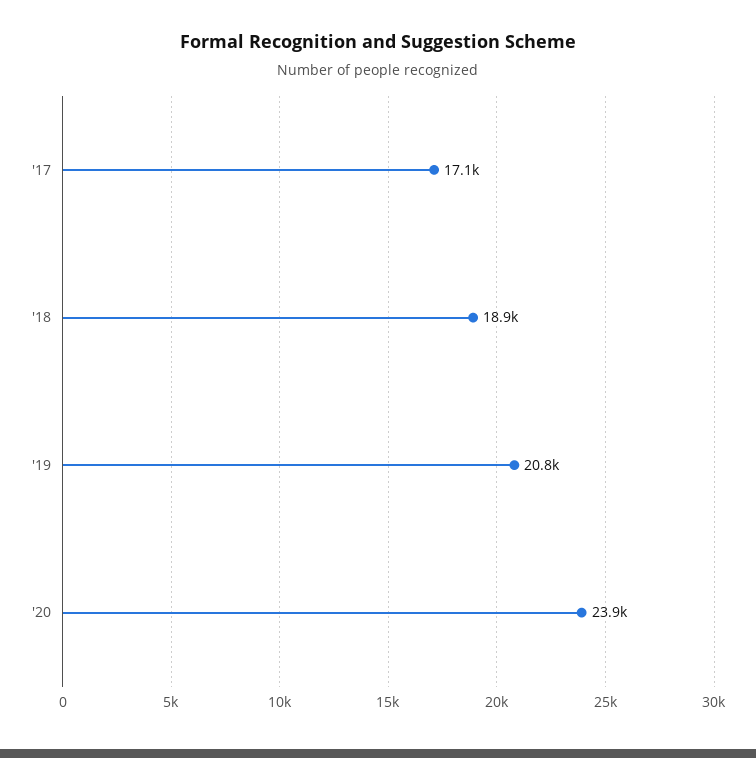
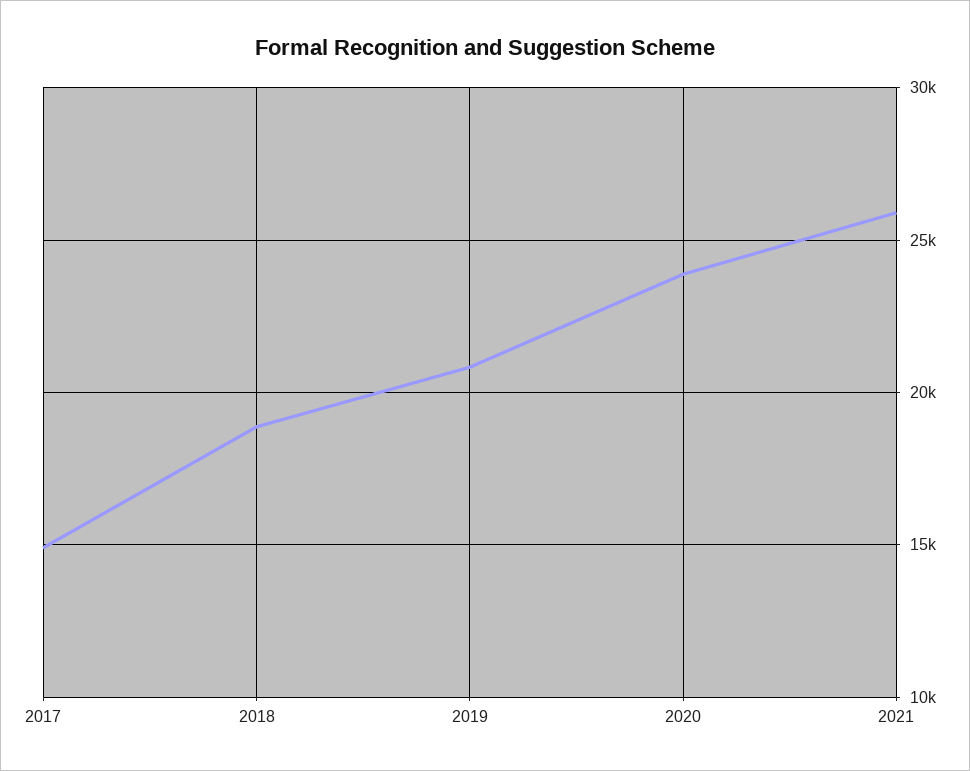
'17: 17100 -> 15000
2021: none -> 26000

